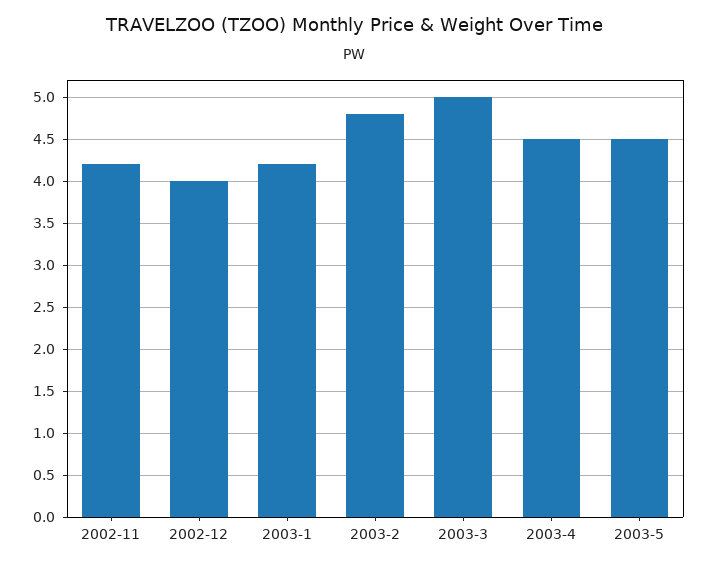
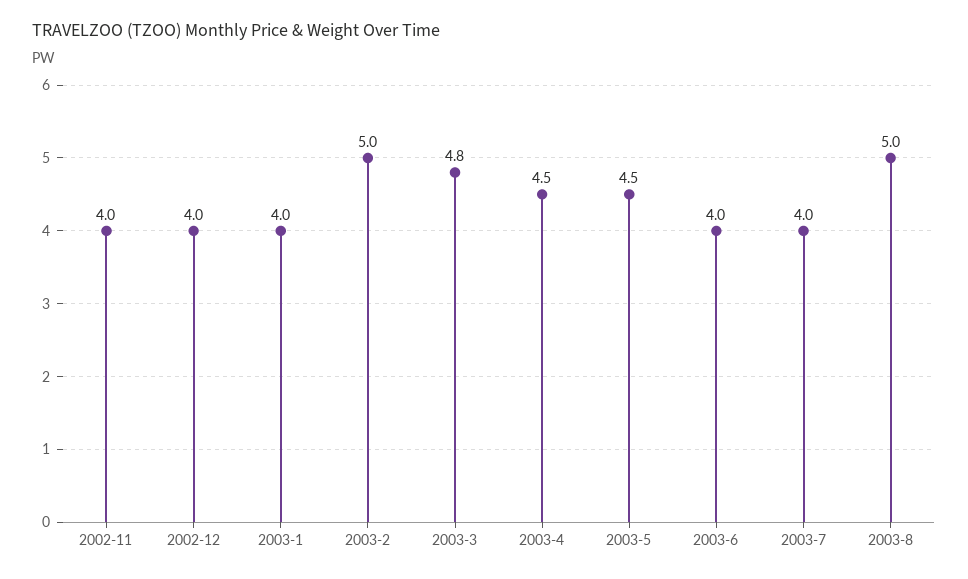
2002-11: 4.2 -> 4
2003-1: 4.2 -> 4
2003-2: 4.8 -> 5
2003-3: 5 -> 4.8
2003-6: none -> 4
2003-7: none -> 4
2003-8: none -> 5

